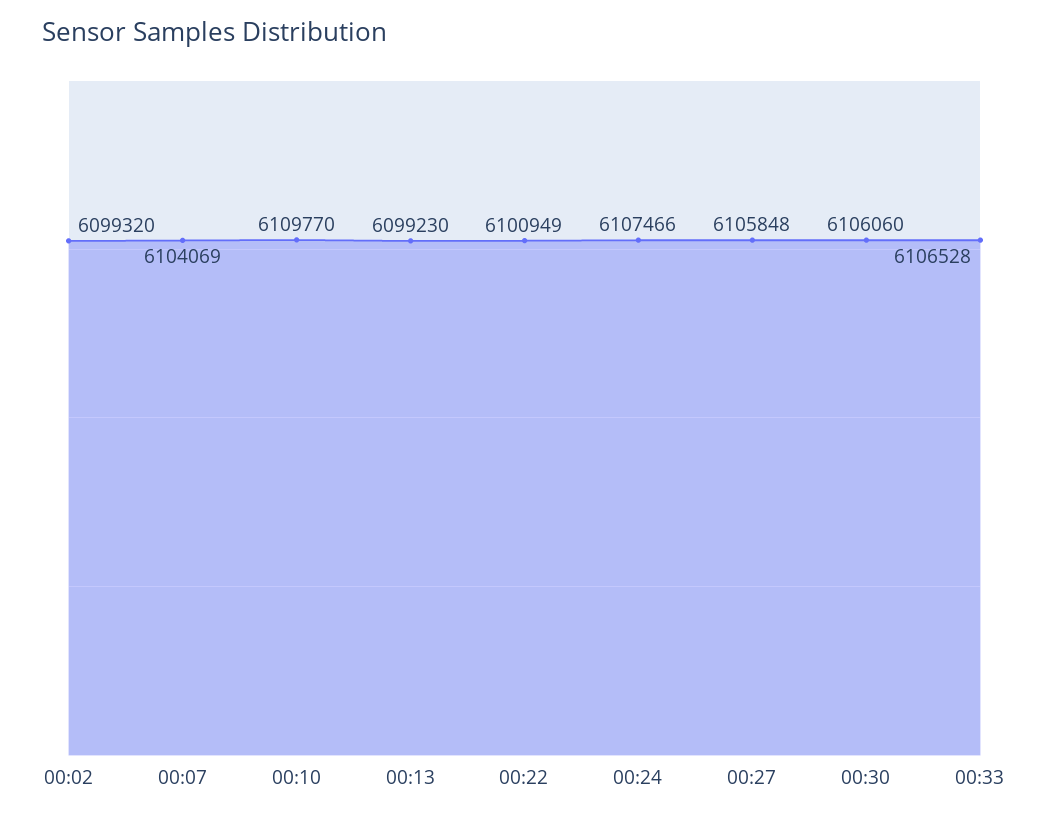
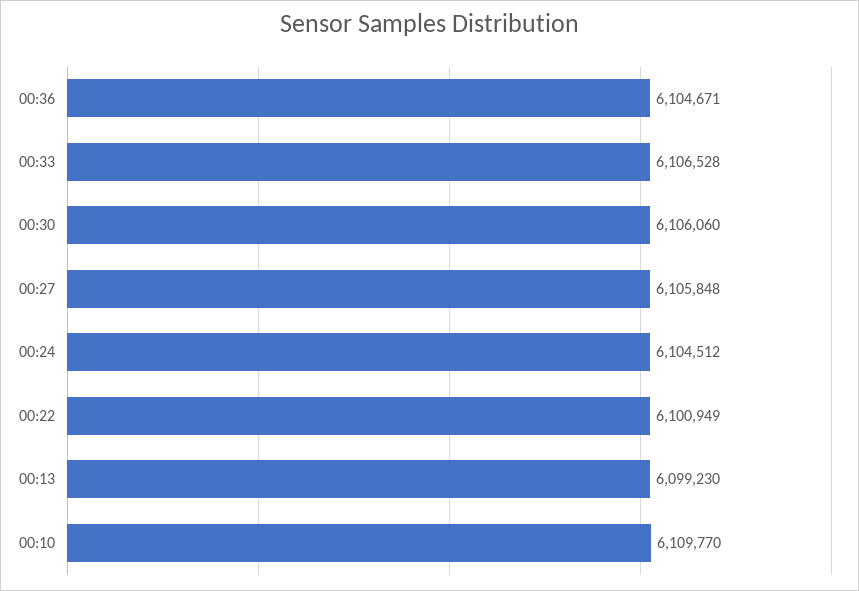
00:02: 6099320 -> none
00:07: 6104069 -> none
00:24: 6107466 -> 6104512
00:36: none -> 6104671

